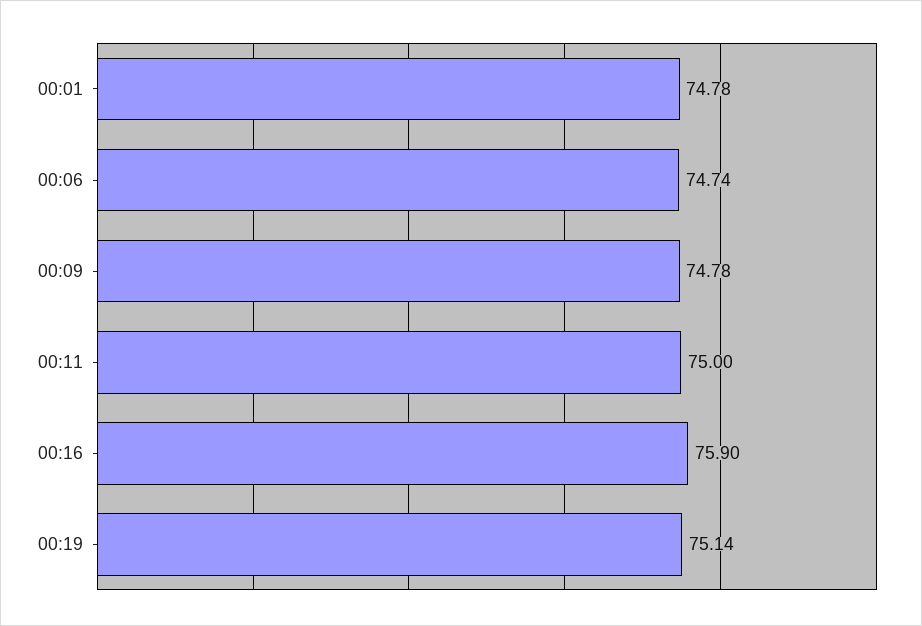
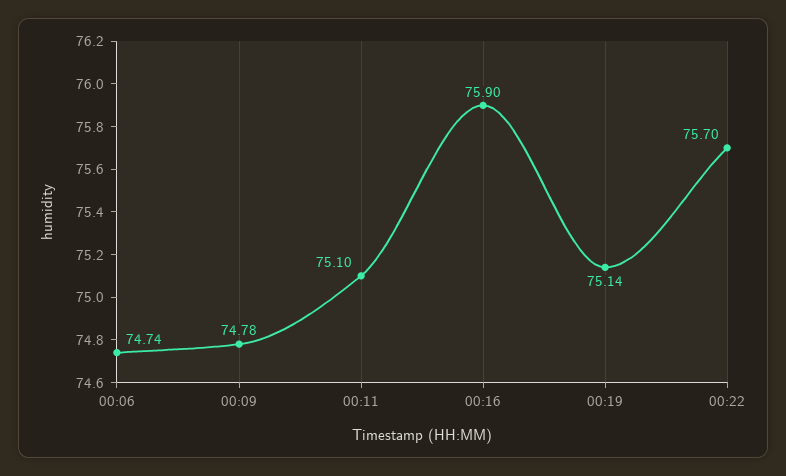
00:01: 74.78 -> none
00:11: 75 -> 75.1
00:22: none -> 75.7

